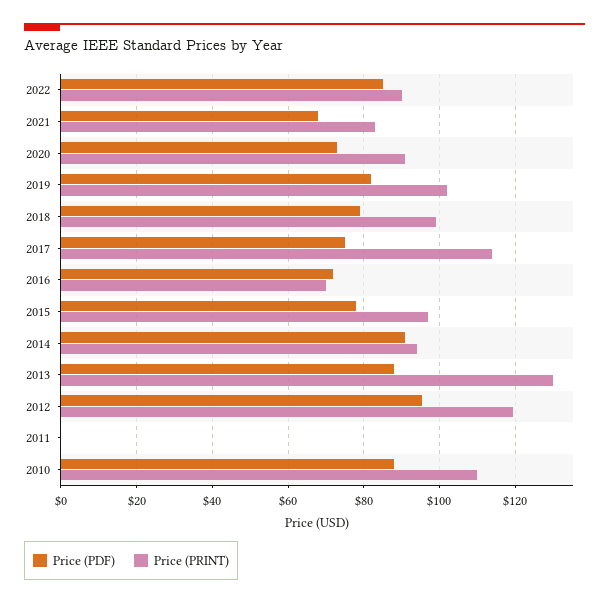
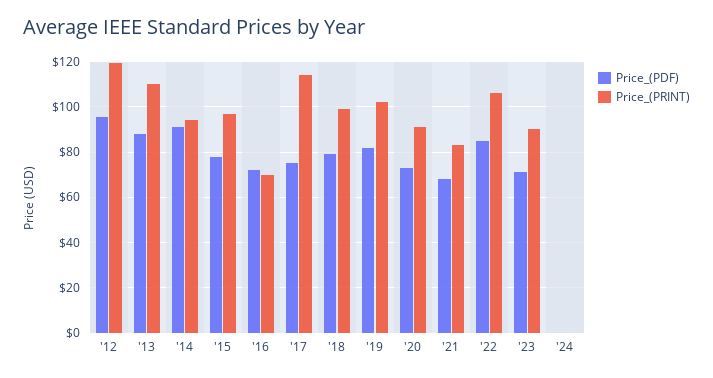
Price (PRINT), 2022: 90 -> 105
Price (PRINT), 2013: 130 -> 110
Price (PDF), 2011: 0 -> none
Price (PRINT), 2011: 0 -> none
Price (PDF), 2010: 88 -> none
Price (PRINT), 2010: 110 -> none
Price (PDF), '23: none -> 70
Price (PRINT), '23: none -> 90
Price (PDF), '24: none -> 0
Price (PRINT), '24: none -> 0

